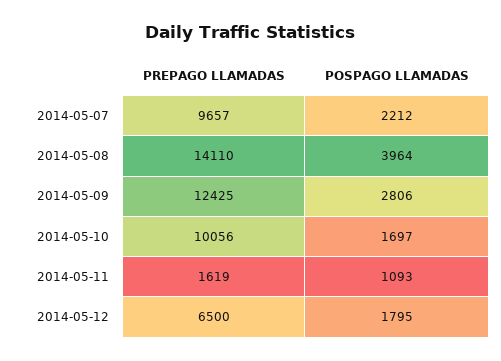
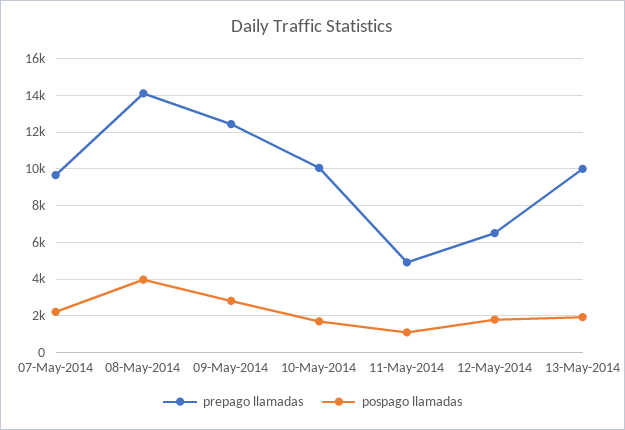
PREPAGO LLAMADAS, 2014-05-11: 1619 -> 5000
PREPAGO LLAMADAS, 13-May-2014: none -> 10000
POSPAGO LLAMADAS, 13-May-2014: none -> 2000

